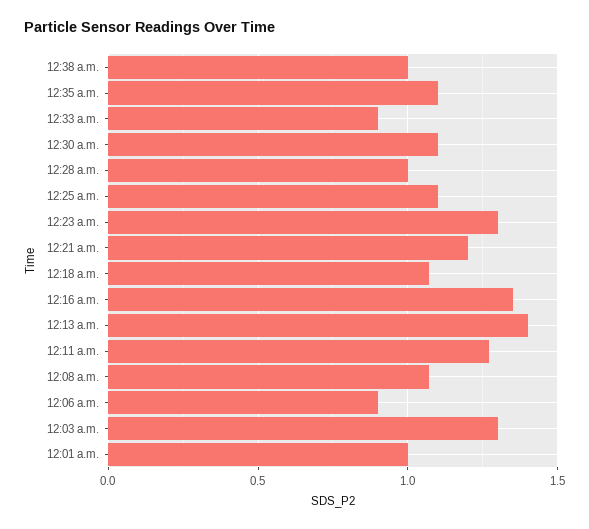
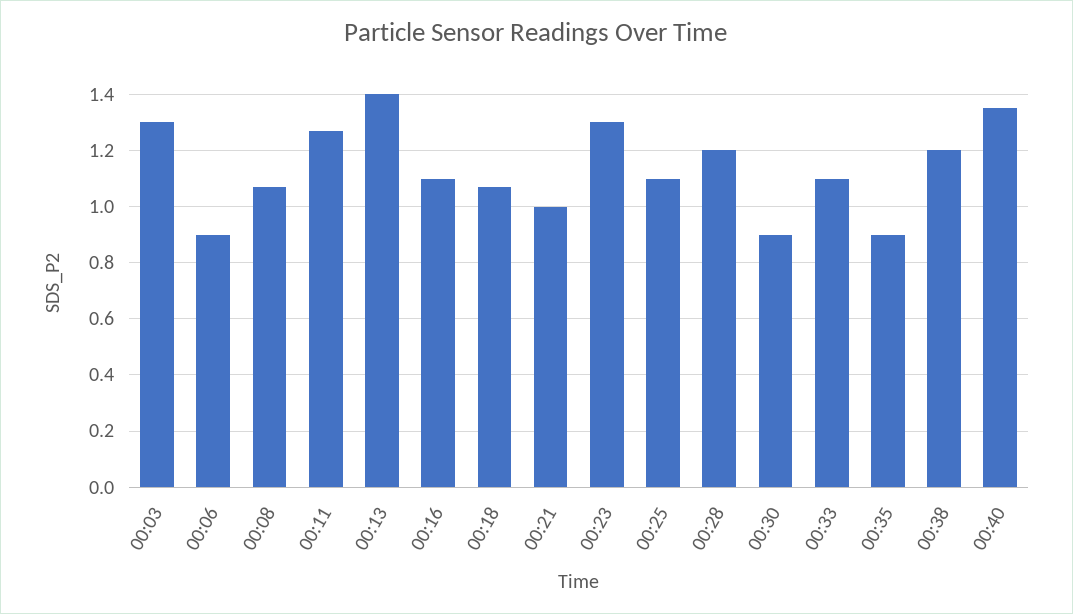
12:38 a.m.: 1 -> 1.2
12:35 a.m.: 1.1 -> 0.9
12:33 a.m.: 0.9 -> 1.1
12:30 a.m.: 1.1 -> 0.9
12:28 a.m.: 1 -> 1.2
12:21 a.m.: 1.2 -> 1
12:16 a.m.: 1.35 -> 1.1
12:01 a.m.: 1 -> none
00:40: none -> 1.35

